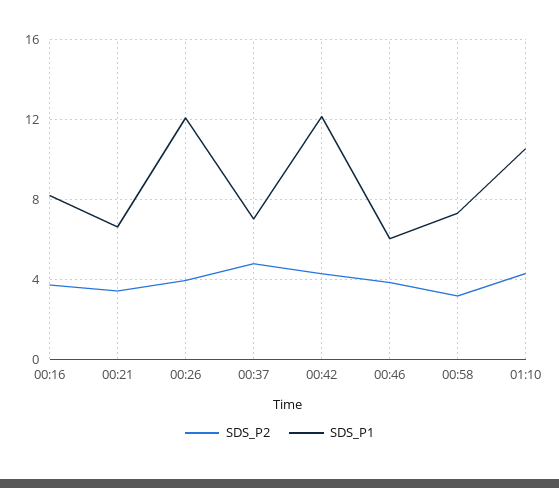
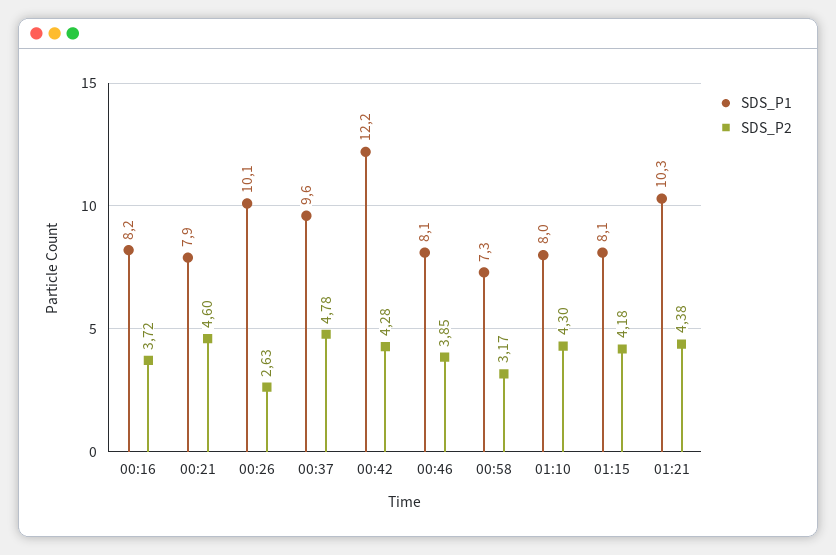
SDS_P2, 00:21: 3.5 -> 4.6
SDS_P1, 00:21: 6.5 -> 7.9
SDS_P2, 00:26: 4 -> 2.63
SDS_P1, 00:26: 12 -> 10.1
SDS_P1, 00:37: 7 -> 9.6
SDS_P1, 00:46: 6 -> 8.1
SDS_P1, 01:10: 10.5 -> 8
SDS_P1, 01:15: none -> 8.1
SDS_P2, 01:15: none -> 4.18
SDS_P1, 01:21: none -> 10.3
SDS_P2, 01:21: none -> 4.38

